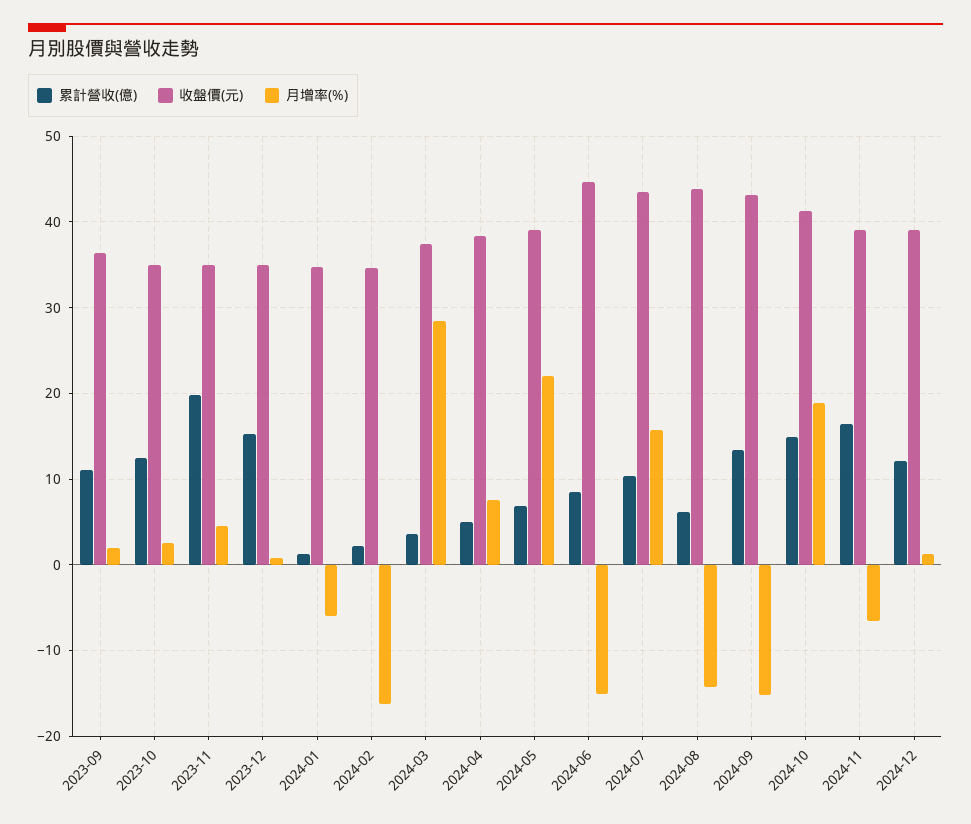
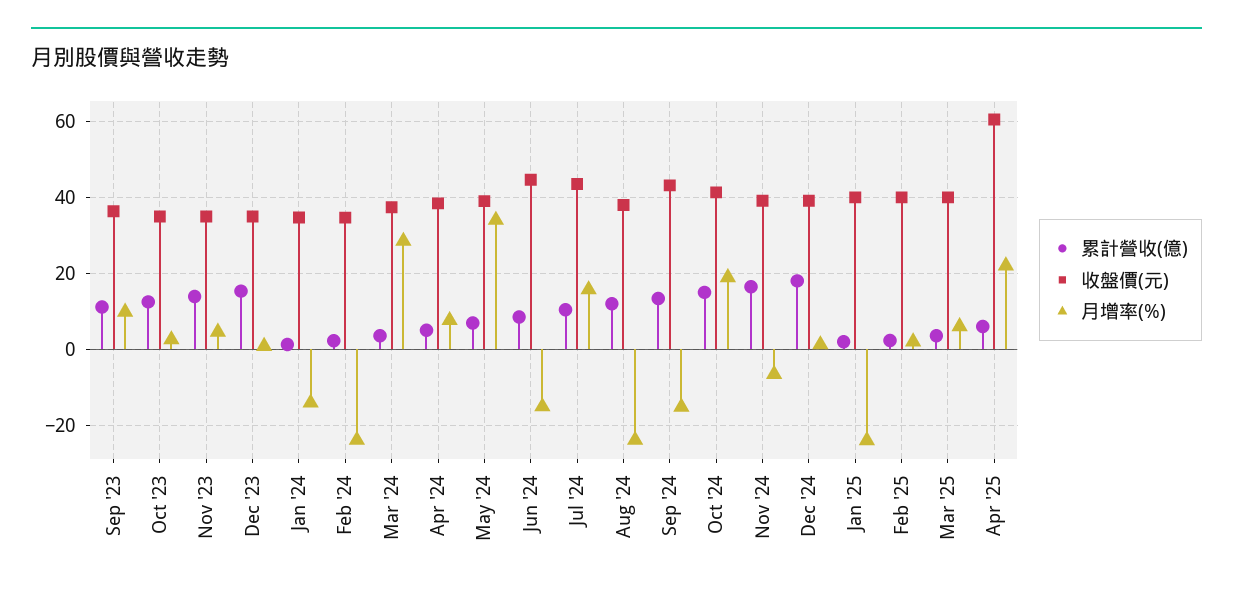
月增率(%), 2023-09: 2 -> 10
累計營收(億), 2023-11: 20 -> 14
月增率(%), 2024-01: -6 -> -14
月增率(%), 2024-02: -16 -> -24
月增率(%), 2024-05: 22 -> 34
累計營收(億), 2024-08: 6 -> 12
收盤價(元), 2024-08: 44 -> 38
月增率(%), 2024-08: -14 -> -24
累計營收(億), 2024-12: 12 -> 18
累計營收(億), Jan '25: none -> 2
收盤價(元), Jan '25: none -> 40
月增率(%), Jan '25: none -> -24
累計營收(億), Feb '25: none -> 2
收盤價(元), Feb '25: none -> 40
月增率(%), Feb '25: none -> 2
累計營收(億), Mar '25: none -> 4
收盤價(元), Mar '25: none -> 40
月增率(%), Mar '25: none -> 6
累計營收(億), Apr '25: none -> 6
收盤價(元), Apr '25: none -> 60
月增率(%), Apr '25: none -> 22

